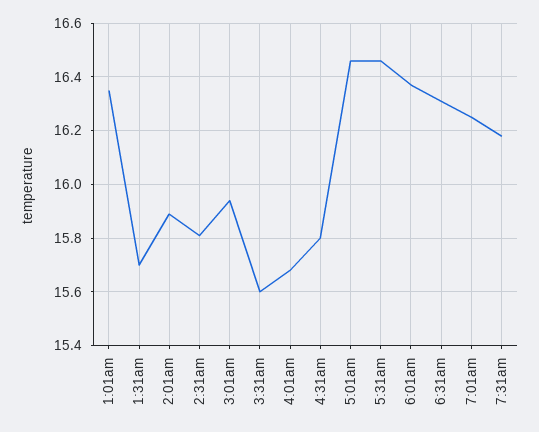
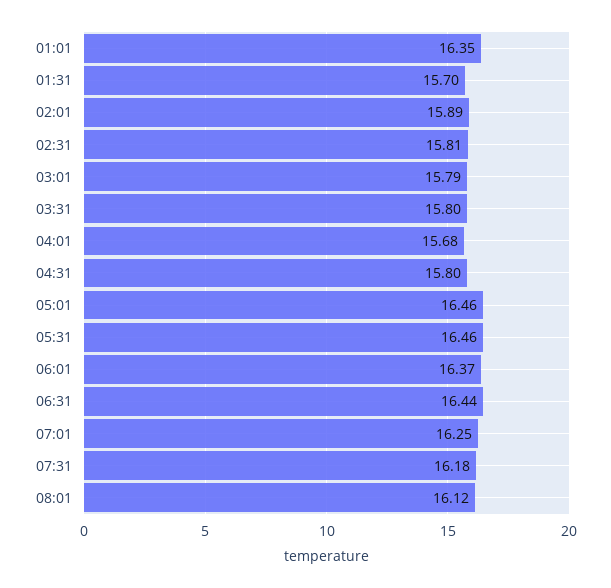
3:01am: 15.95 -> 15.79
3:31am: 15.6 -> 15.8
6:31am: 16.3 -> 16.44
08:01: none -> 16.12

